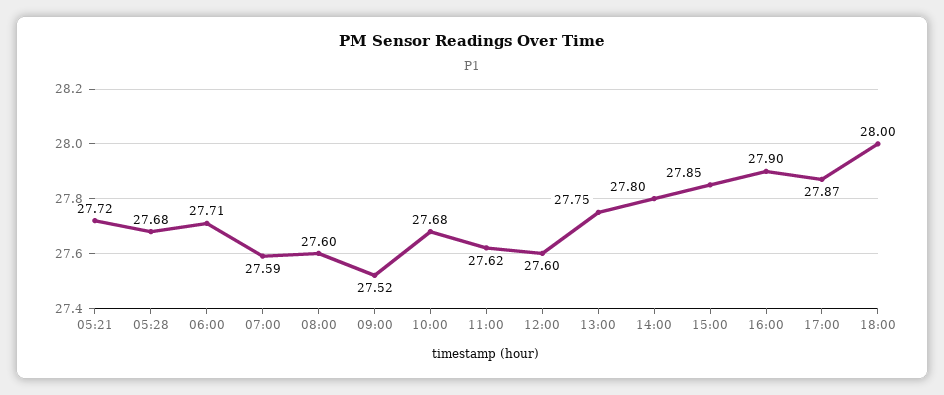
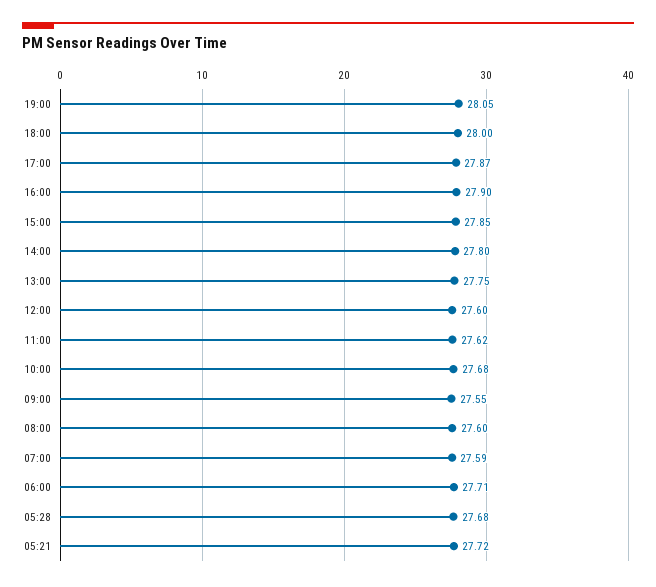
09:00: 27.52 -> 27.55
19:00: none -> 28.05

